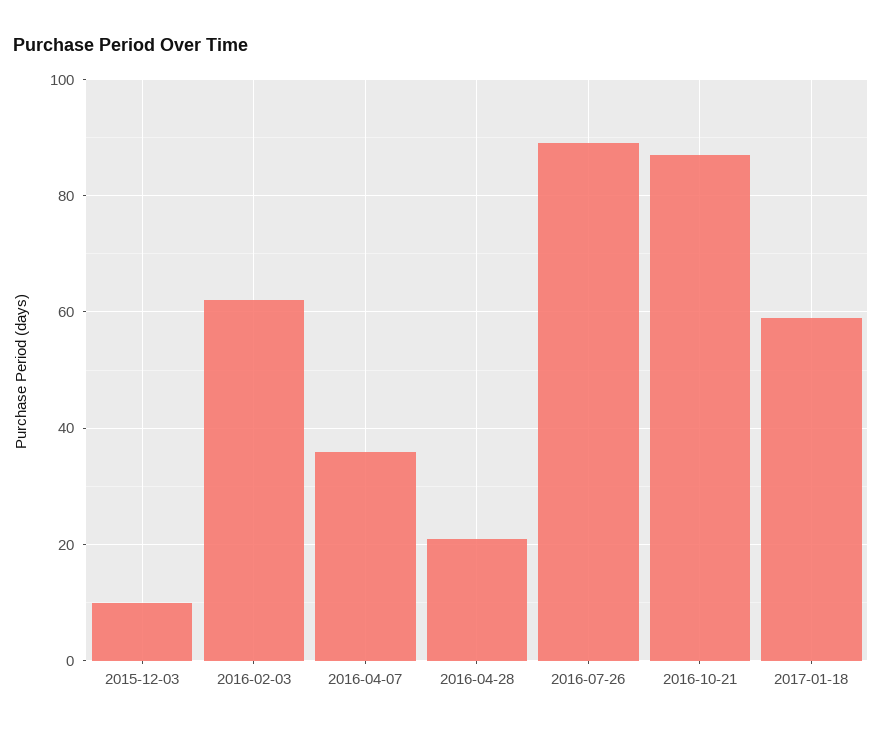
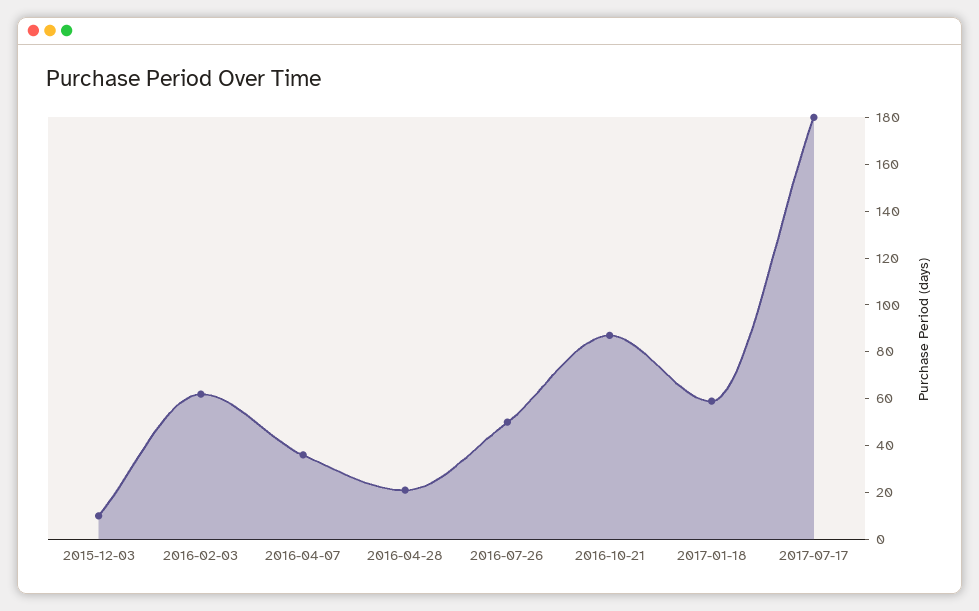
2016-07-26: 90 -> 50
2017-07-17: none -> 180

